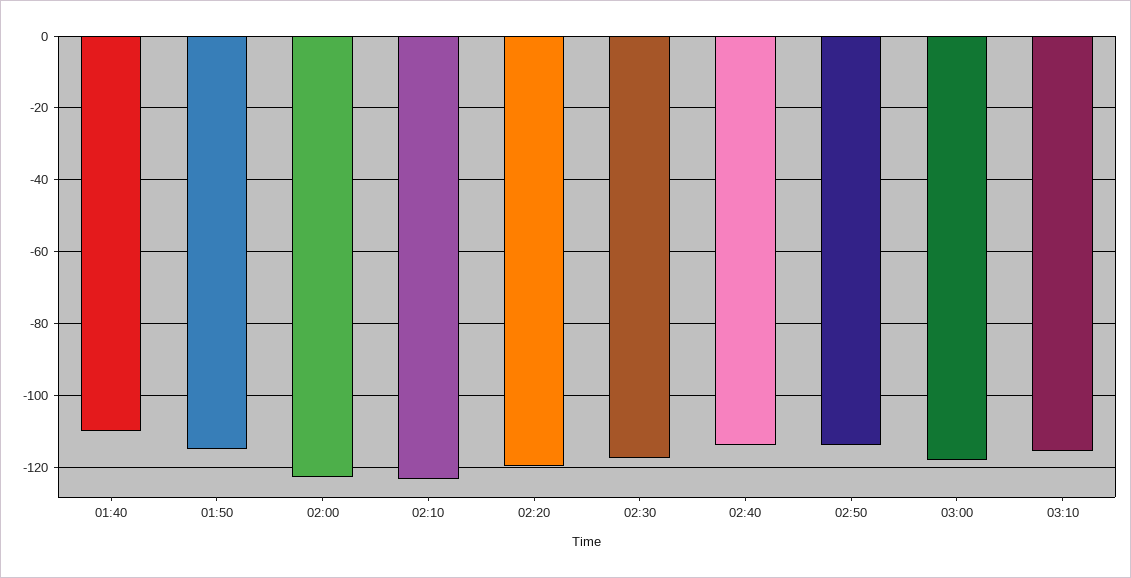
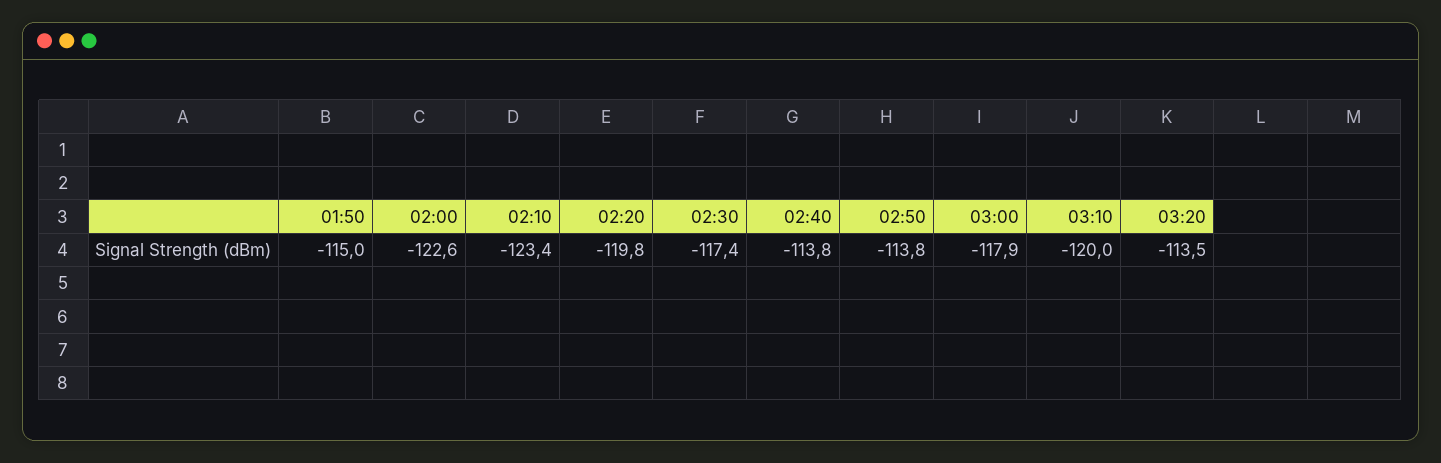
01:40: -110 -> none
03:10: -116 -> -120
03:20: none -> -113.5

